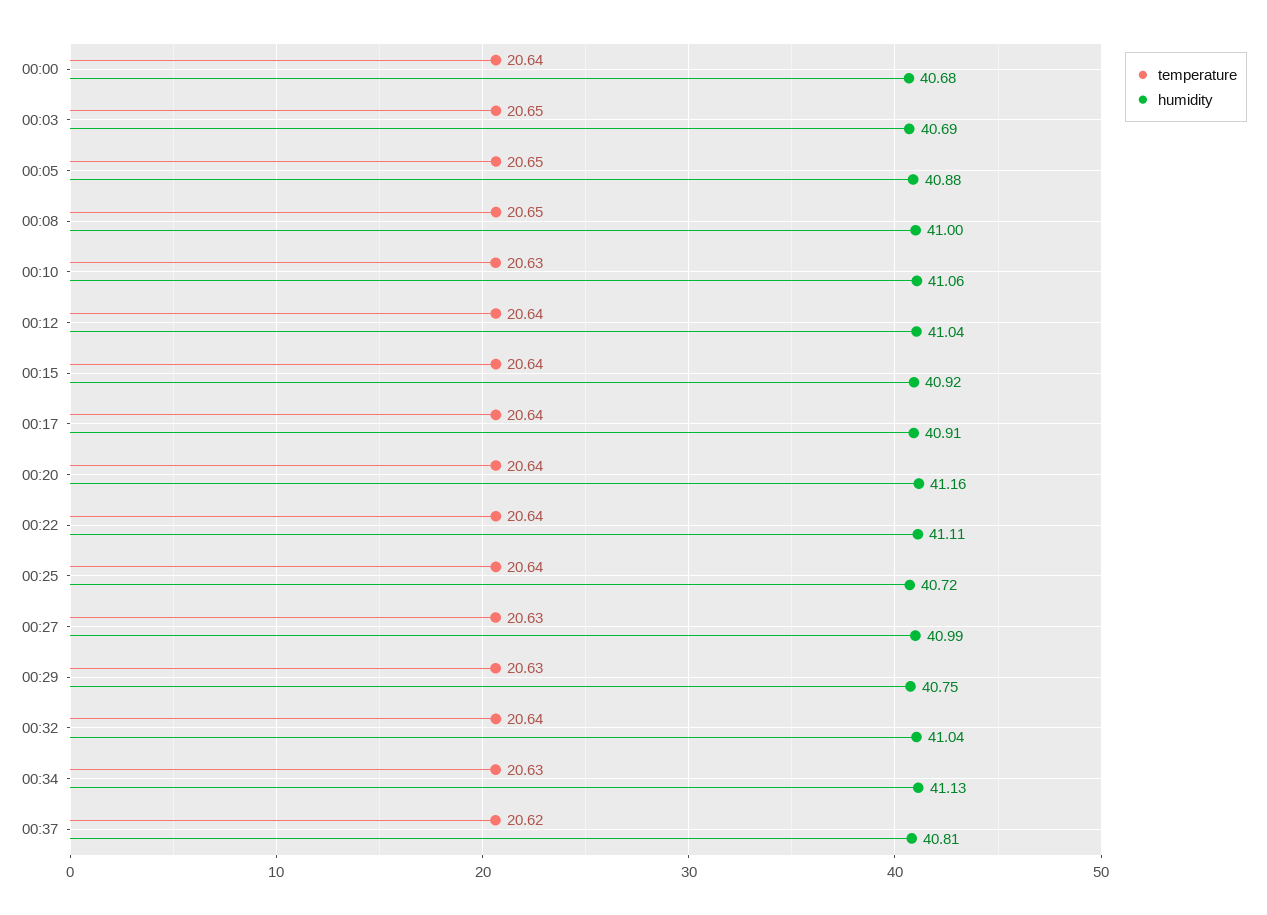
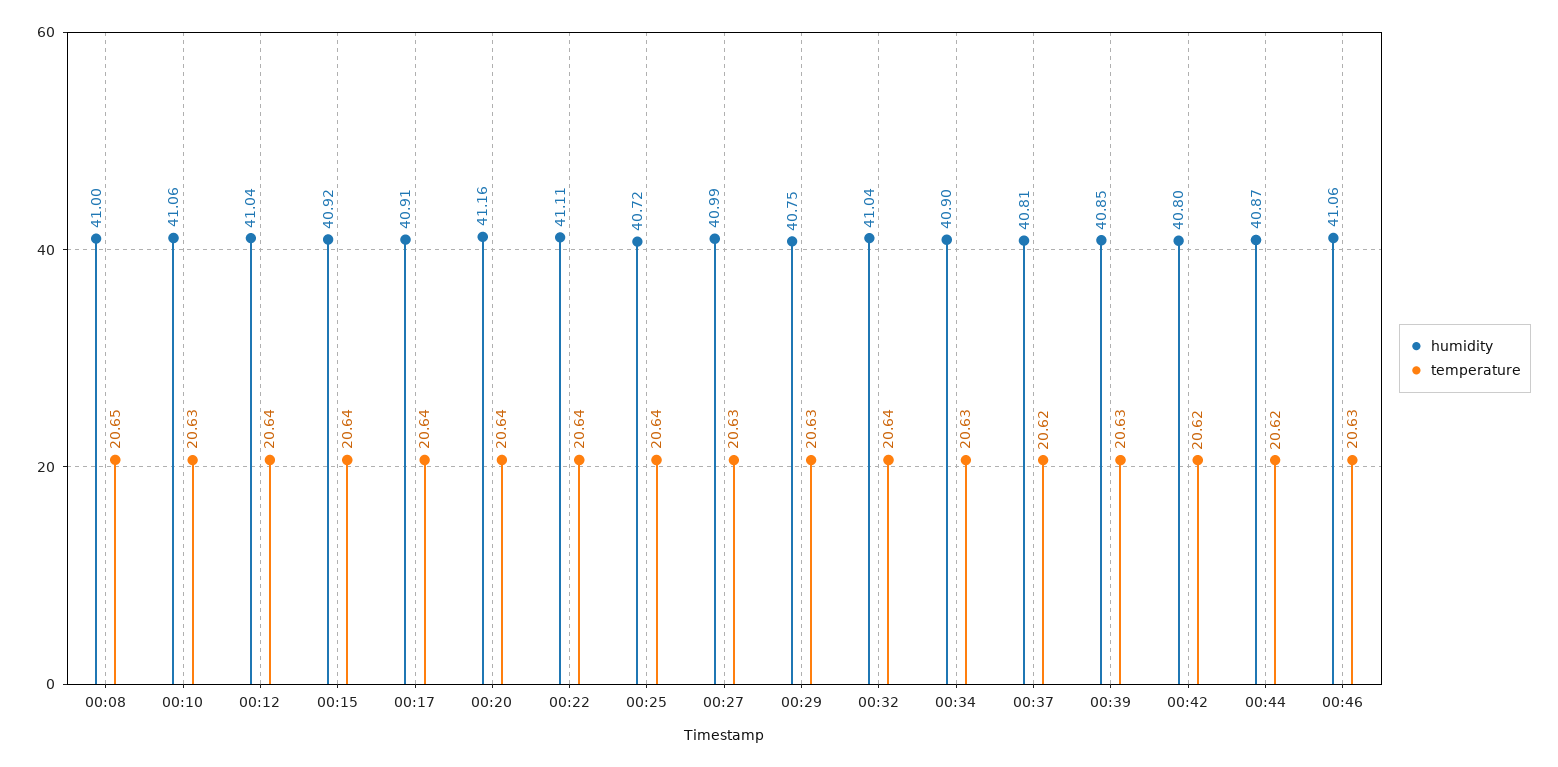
temperature, 00:00: 20.64 -> none
humidity, 00:00: 40.68 -> none
temperature, 00:03: 20.65 -> none
humidity, 00:03: 40.69 -> none
temperature, 00:05: 20.65 -> none
humidity, 00:05: 40.88 -> none
humidity, 00:34: 41.13 -> 40.9
humidity, 00:39: none -> 40.85
temperature, 00:39: none -> 20.63
humidity, 00:42: none -> 40.8
temperature, 00:42: none -> 20.62
humidity, 00:44: none -> 40.87
temperature, 00:44: none -> 20.62
humidity, 00:46: none -> 41.06
temperature, 00:46: none -> 20.63

